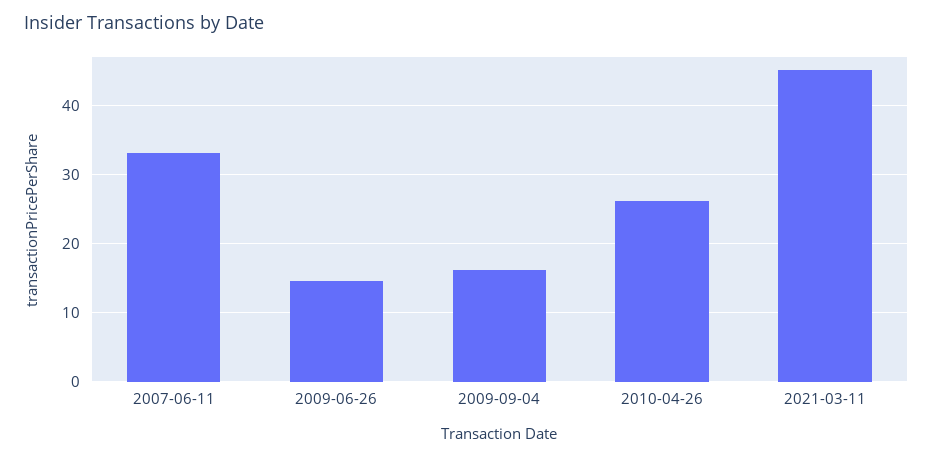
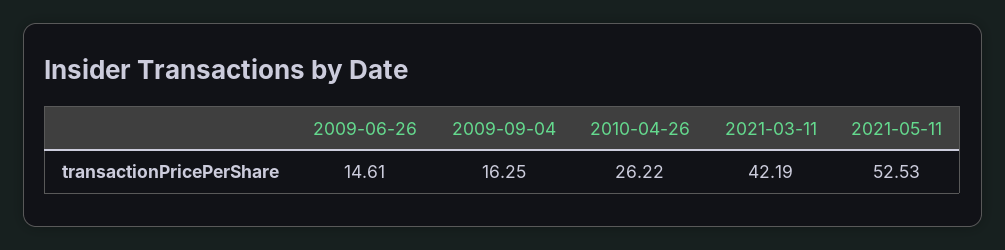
2007-06-11: 33 -> none
2021-03-11: 45 -> 42.19
2021-05-11: none -> 52.53

